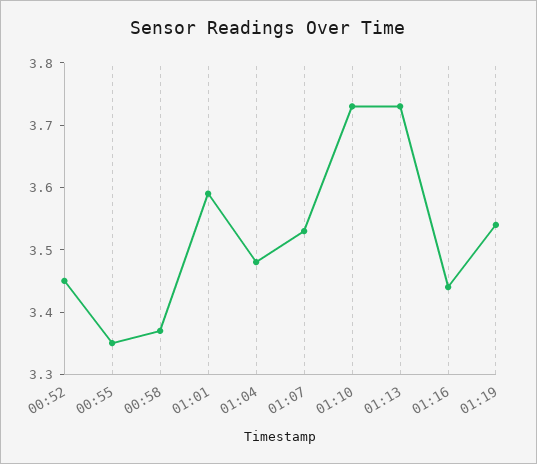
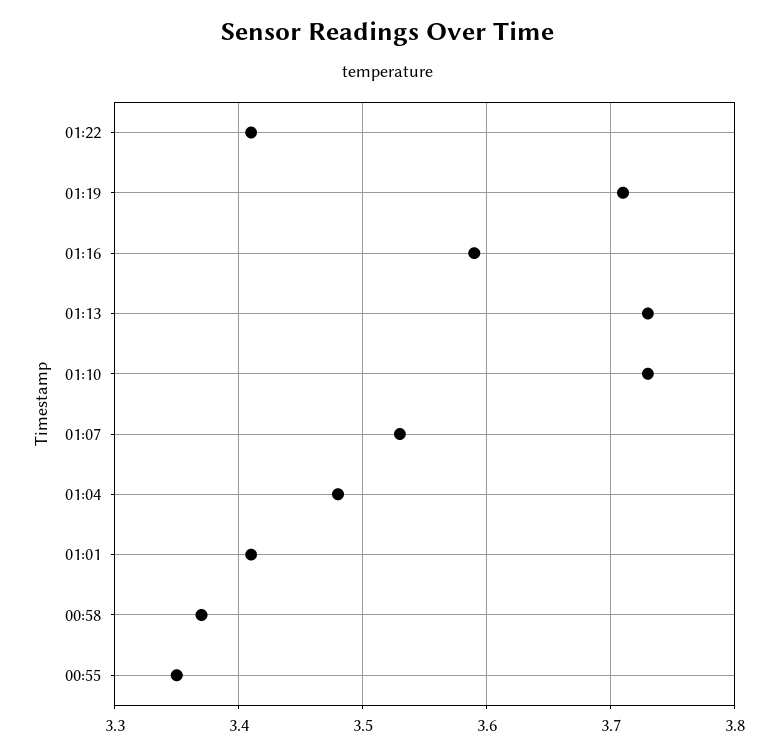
00:52: 3.45 -> none
01:01: 3.6 -> 3.41
01:16: 3.45 -> 3.59
01:19: 3.55 -> 3.71
01:22: none -> 3.41

